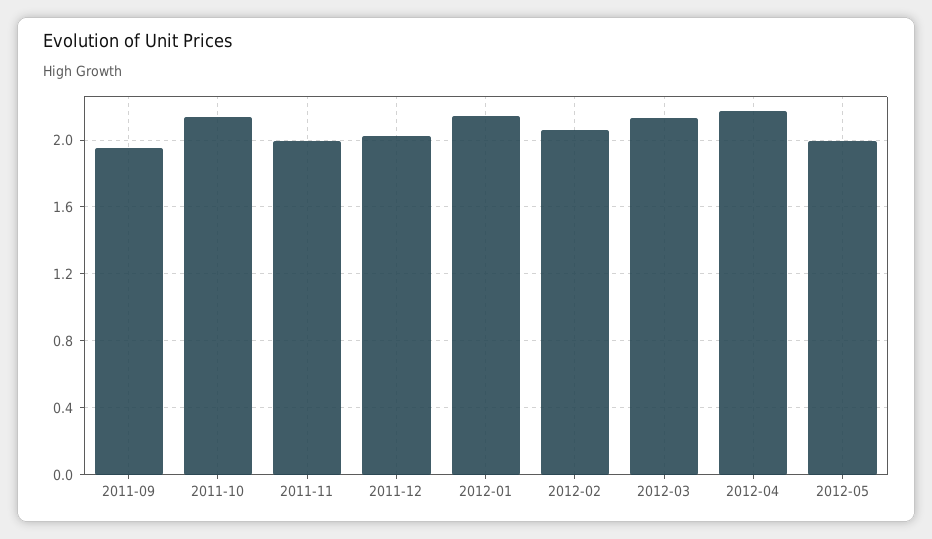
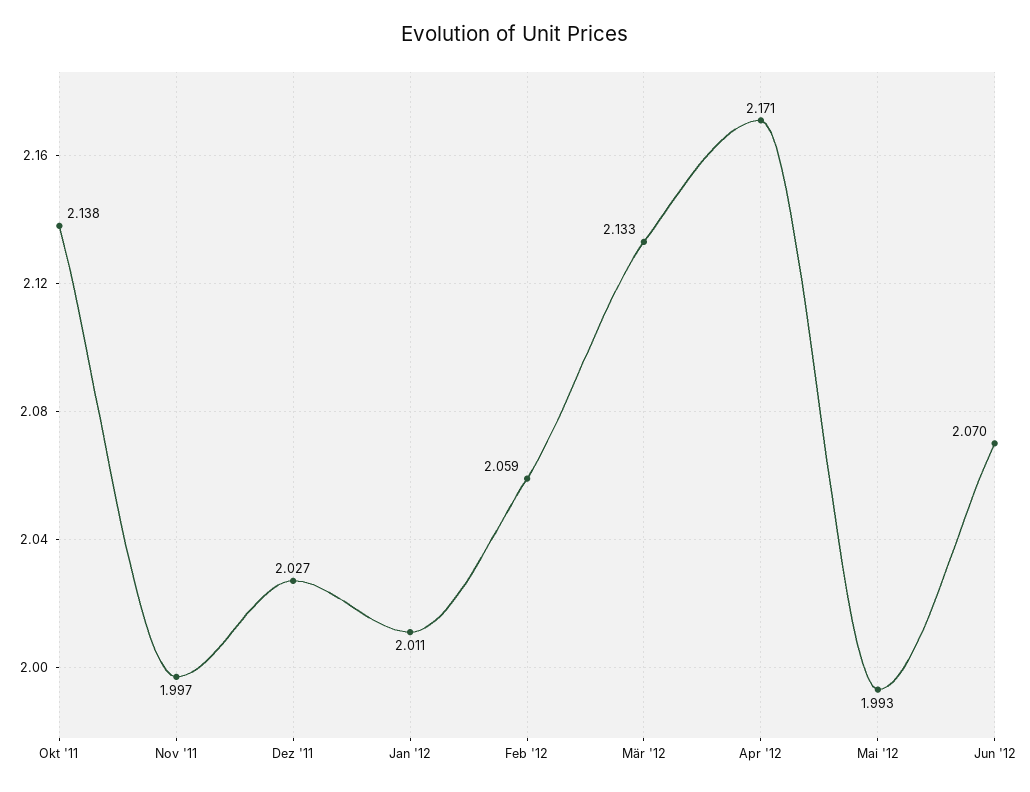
2011-09: 1.95 -> none
2012-01: 2.15 -> 2.011
Jun '12: none -> 2.07

